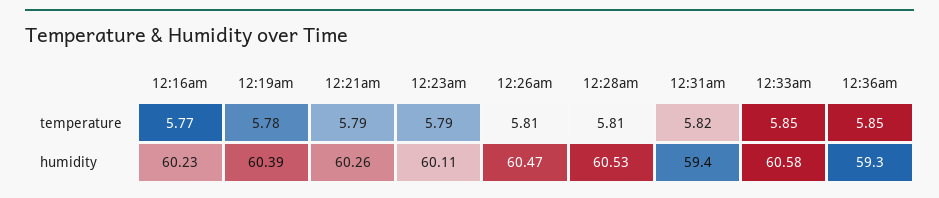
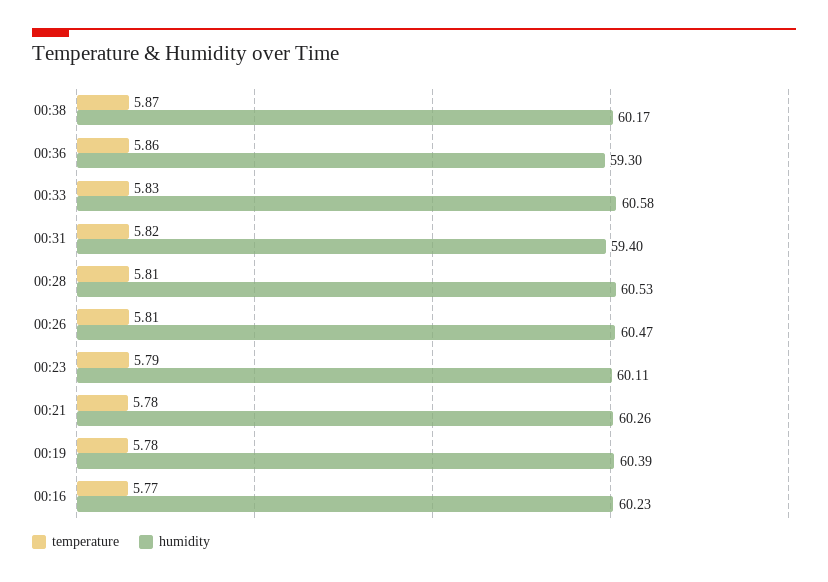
temperature, 12:21am: 5.79 -> 5.78
temperature, 12:33am: 5.85 -> 5.83
temperature, 12:36am: 5.85 -> 5.86
temperature, 00:38: none -> 5.87
humidity, 00:38: none -> 60.17

